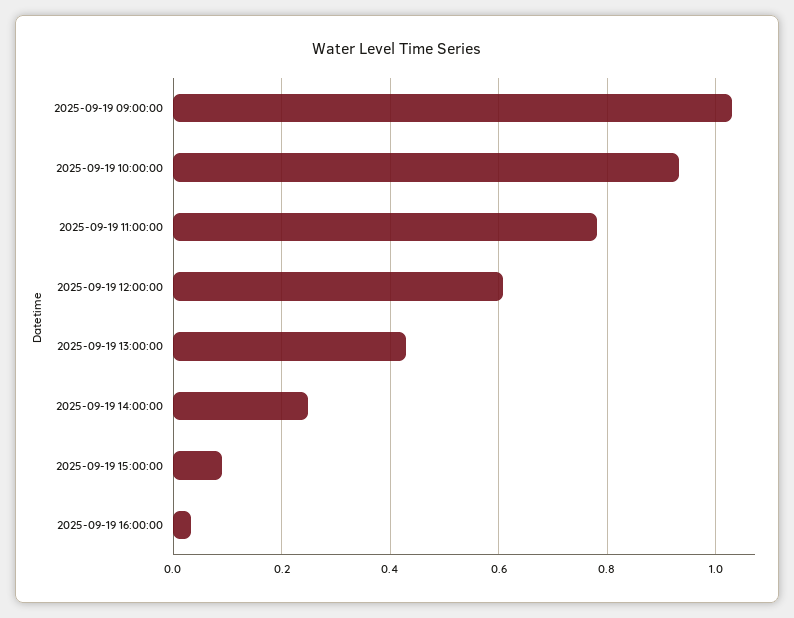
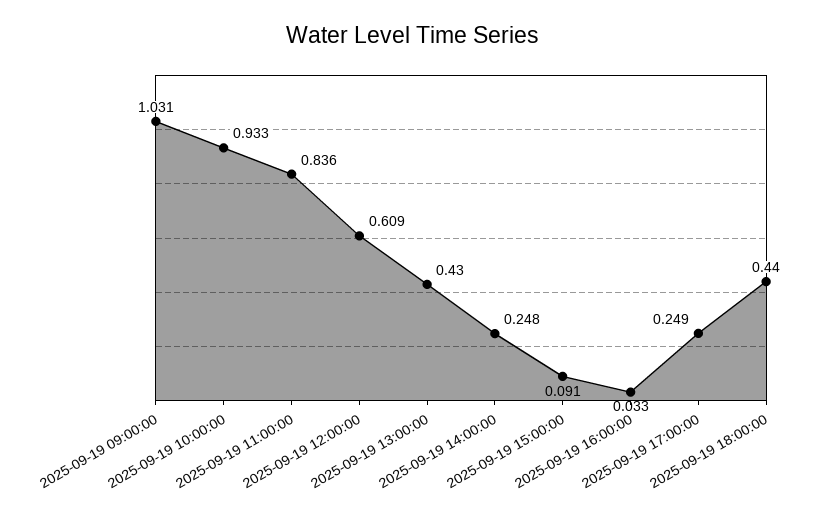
2025-09-19 11:00:00: 0.78 -> 0.836
2025-09-19 17:00:00: none -> 0.249
2025-09-19 18:00:00: none -> 0.44

